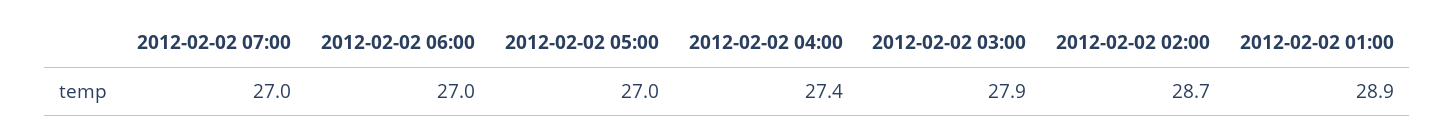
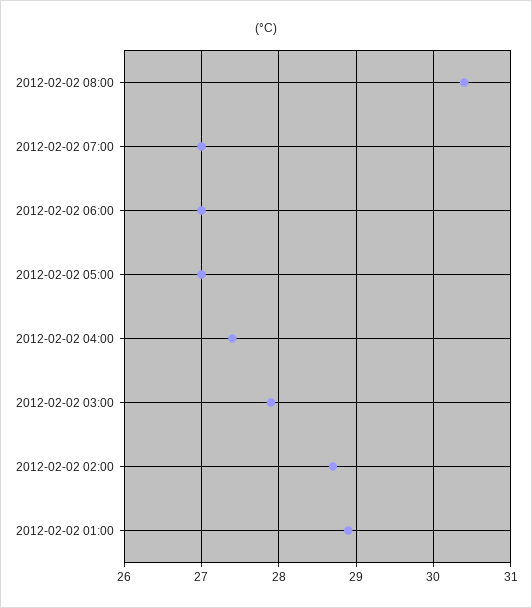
2012-02-02 08:00: none -> 30.4

